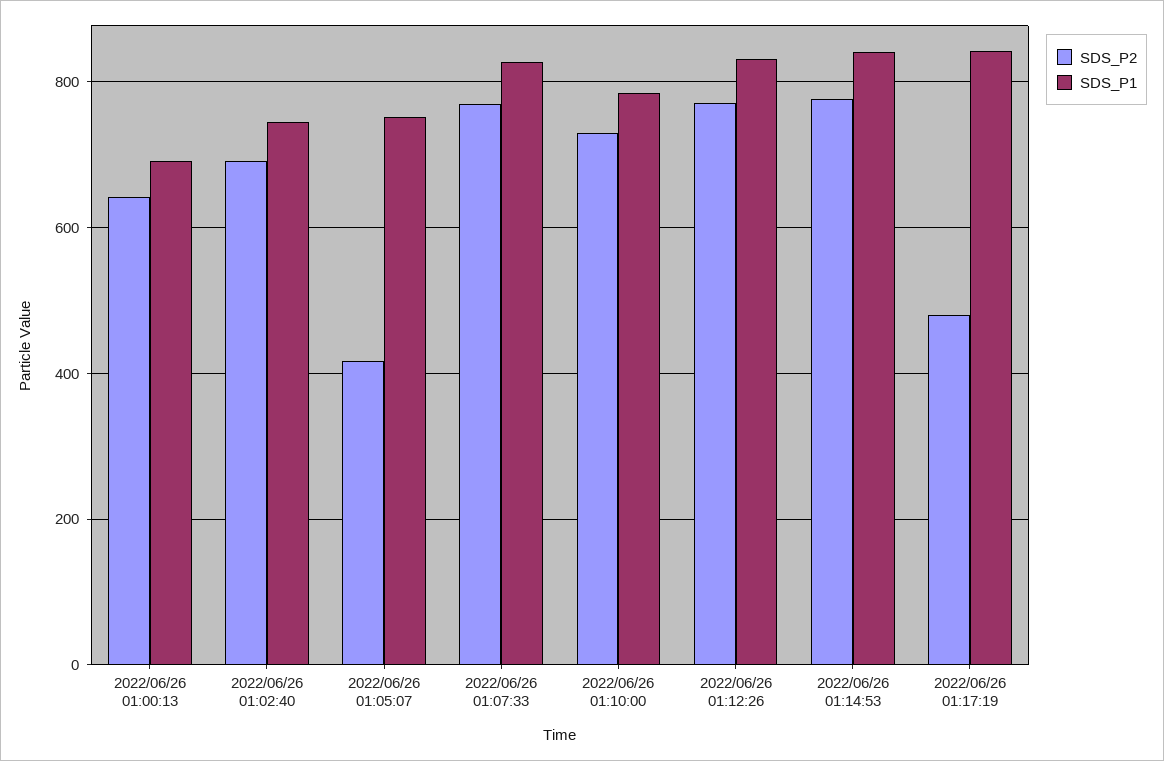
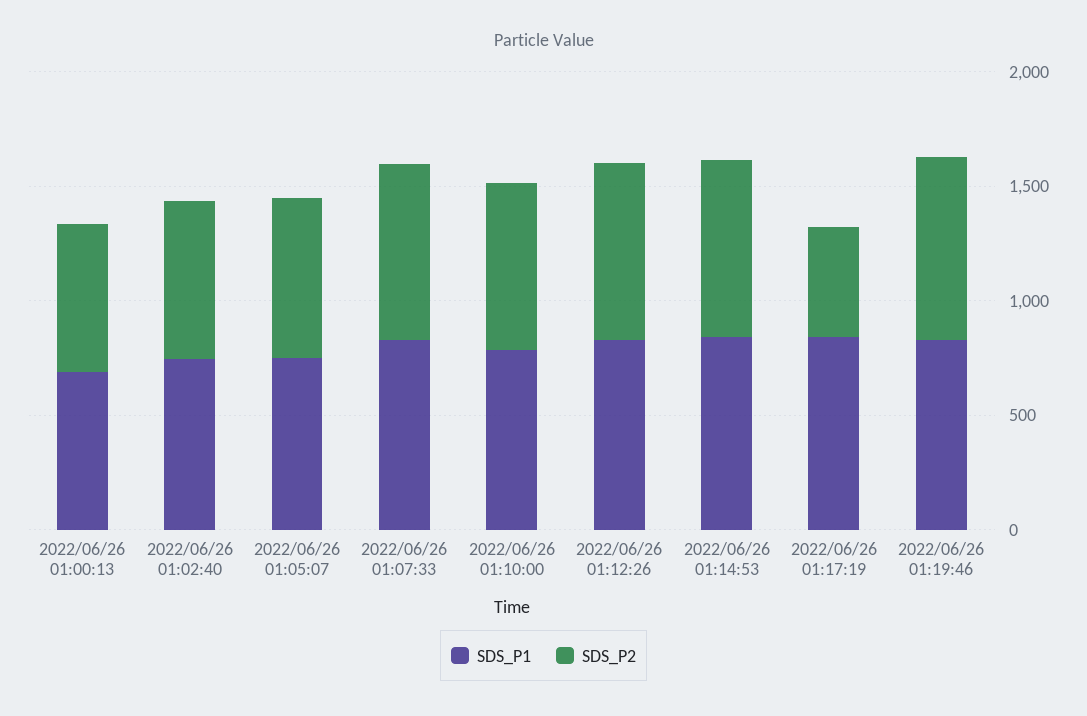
SDS_P2, 2022/06/26 01:05:07: 420 -> 700
SDS_P1, 2022/06/26 01:19:46: none -> 800
SDS_P2, 2022/06/26 01:19:46: none -> 800

